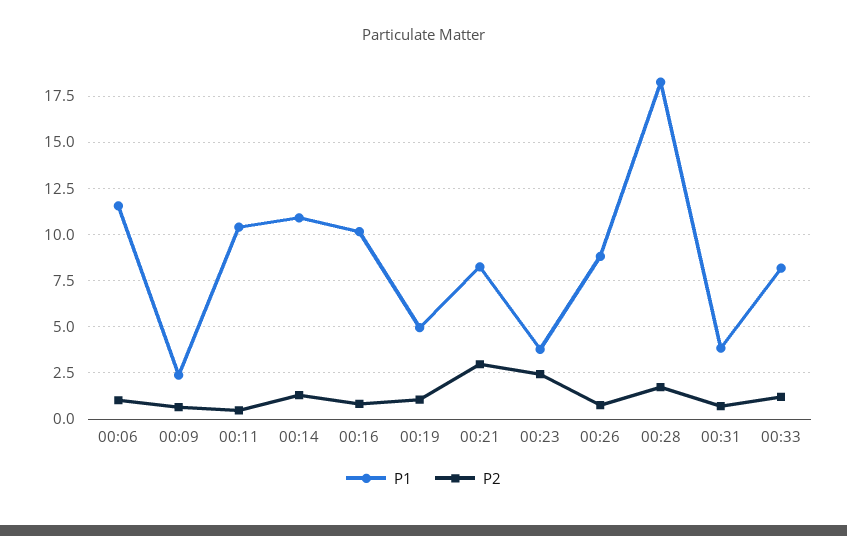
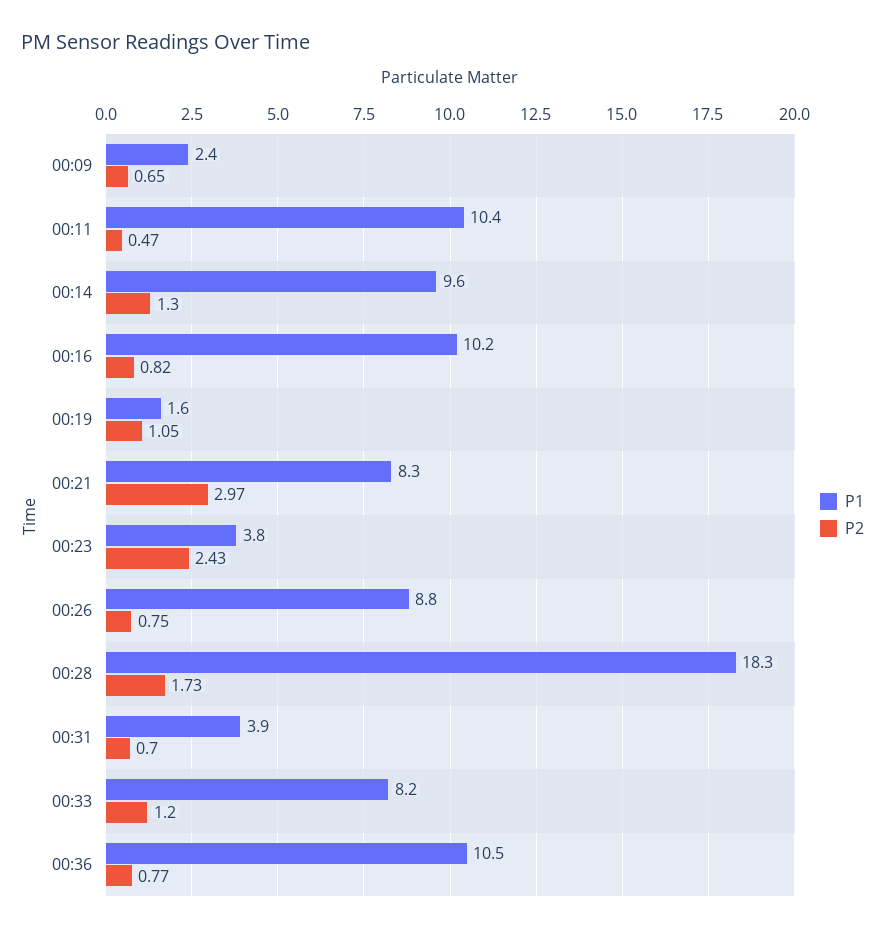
P1, 00:06: 11.5 -> none
P2, 00:06: 1 -> none
P1, 00:14: 11 -> 9.6
P1, 00:19: 5 -> 1.6
P1, 00:36: none -> 10.5
P2, 00:36: none -> 0.77

